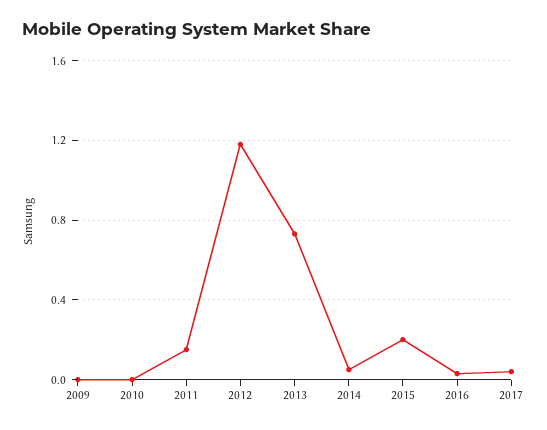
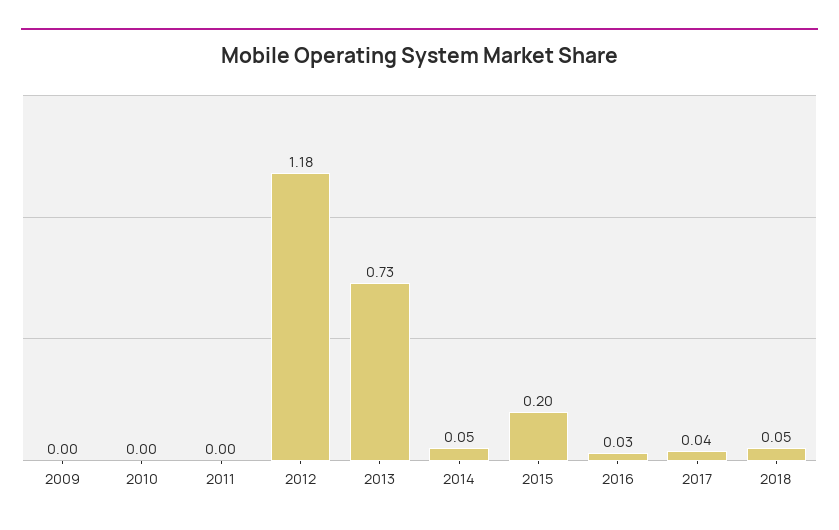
2011: 0.15 -> 0
2018: none -> 0.05

